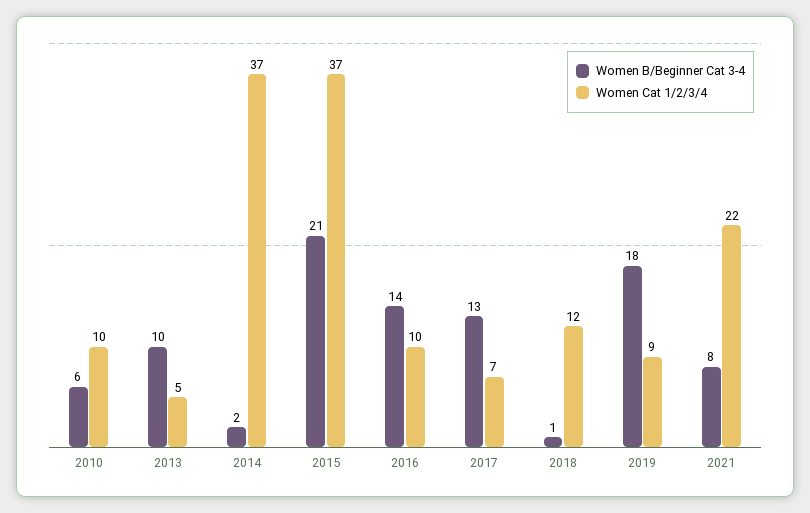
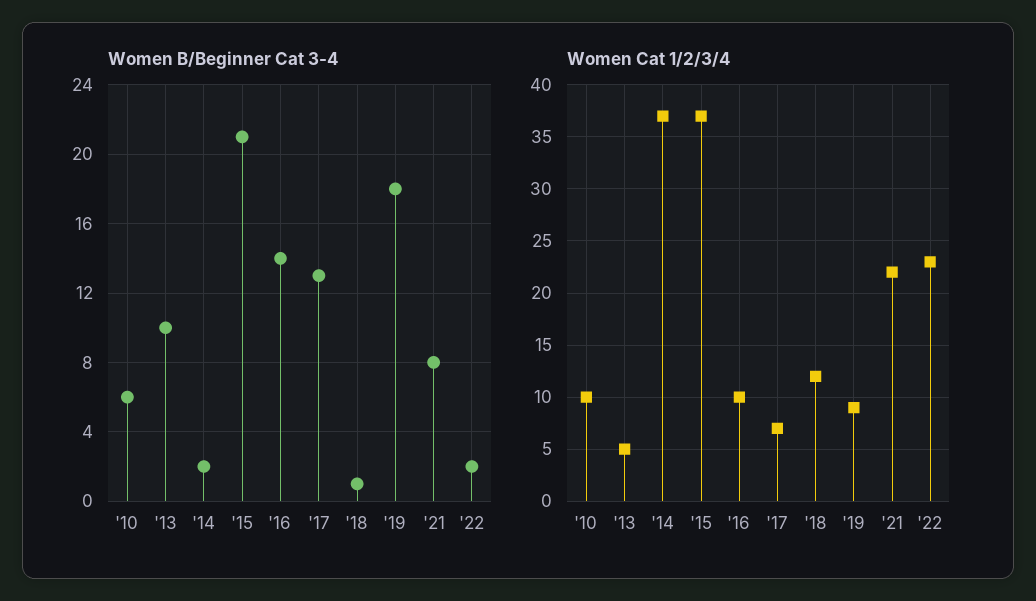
Women B/Beginner Cat 3-4, '22: none -> 2
Women Cat 1/2/3/4, '22: none -> 23

